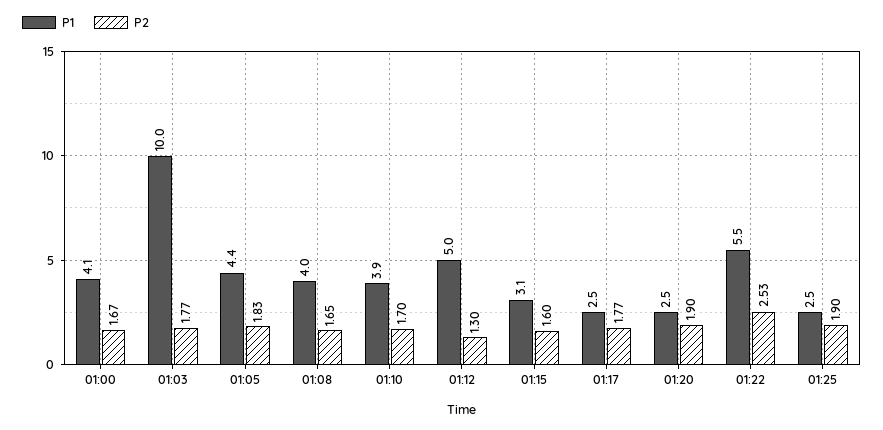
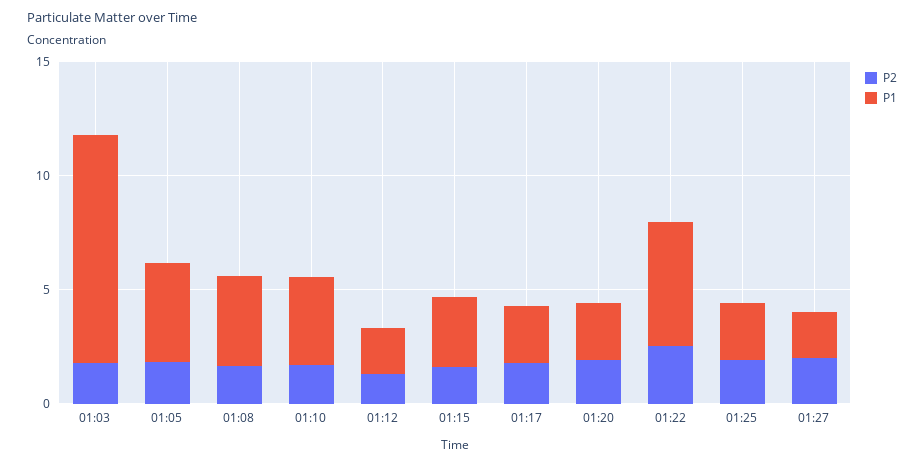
P1, 01:00: 4.1 -> none
P2, 01:00: 1.67 -> none
P1, 01:12: 5 -> 2
P2, 01:27: none -> 2
P1, 01:27: none -> 2

